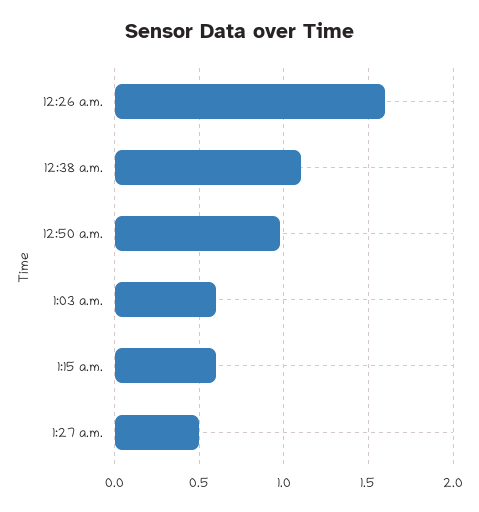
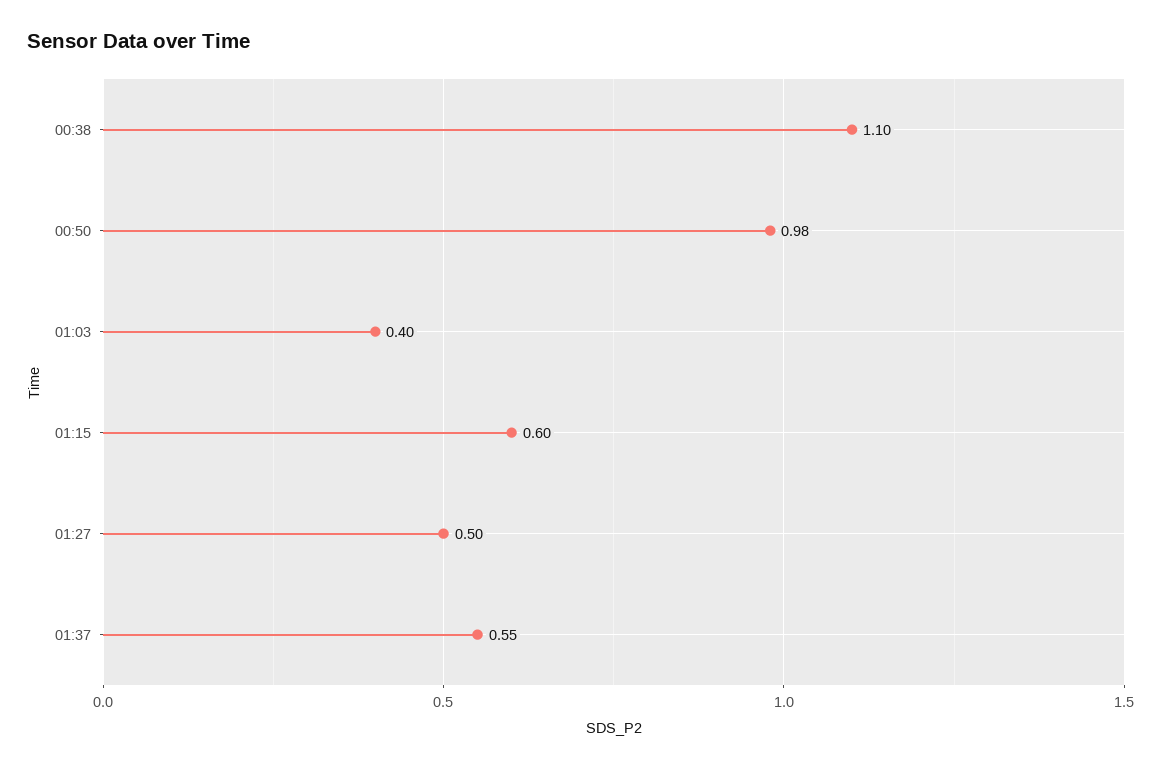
12:26 a.m.: 1.6 -> none
1:03 a.m.: 0.6 -> 0.4
01:37: none -> 0.55

